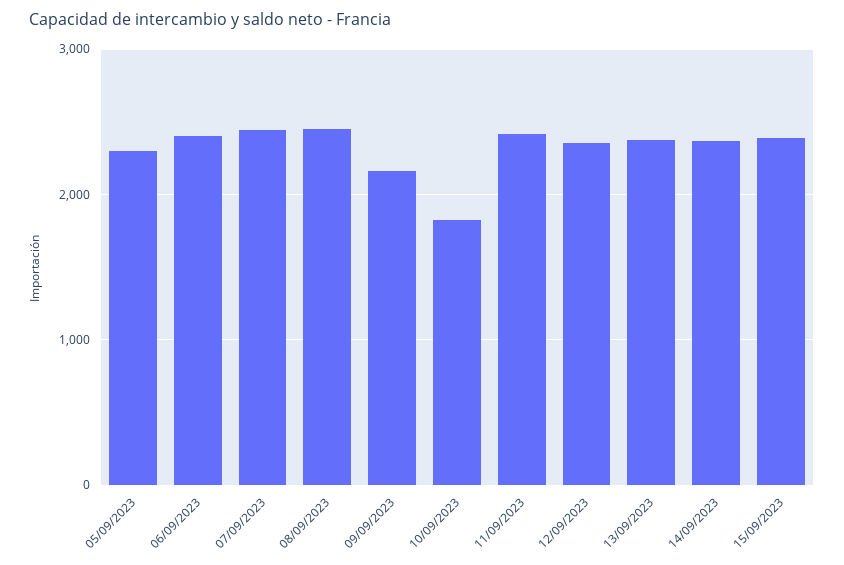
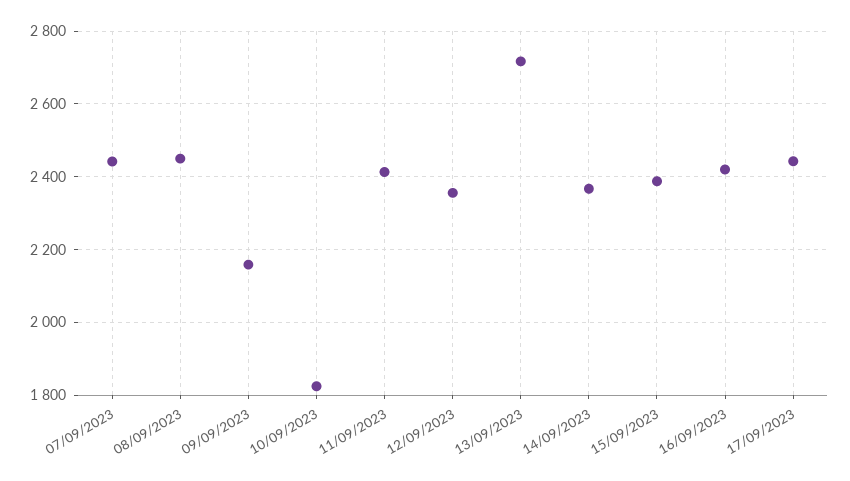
05/09/2023: 2300 -> none
06/09/2023: 2400 -> none
13/09/2023: 2400 -> 2720
16/09/2023: none -> 2420
17/09/2023: none -> 2440

